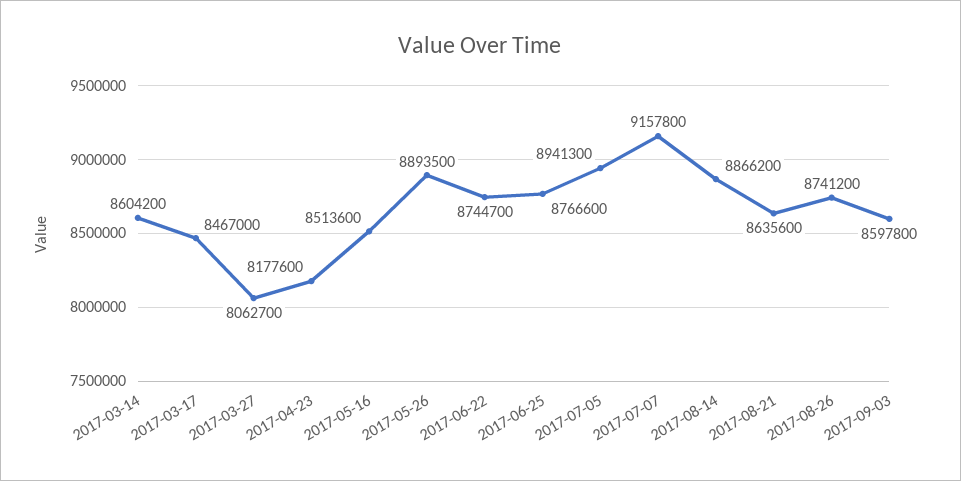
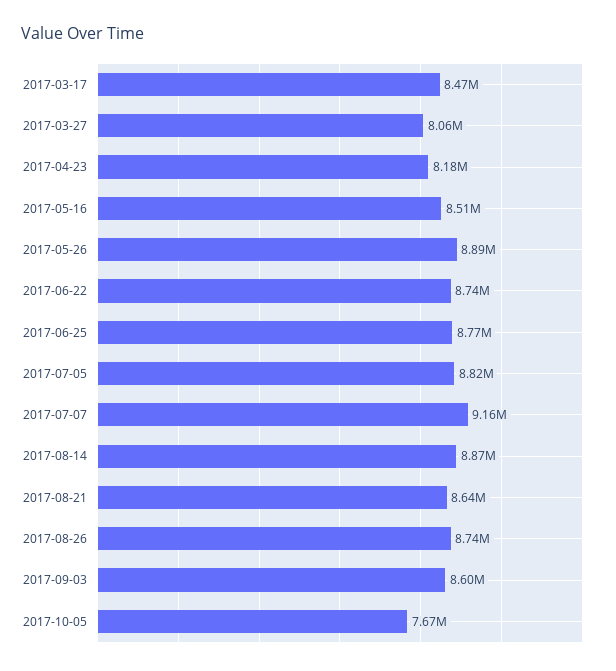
2017-03-14: 8604200 -> none
2017-07-05: 8941300 -> 8820000
2017-10-05: none -> 7670000

